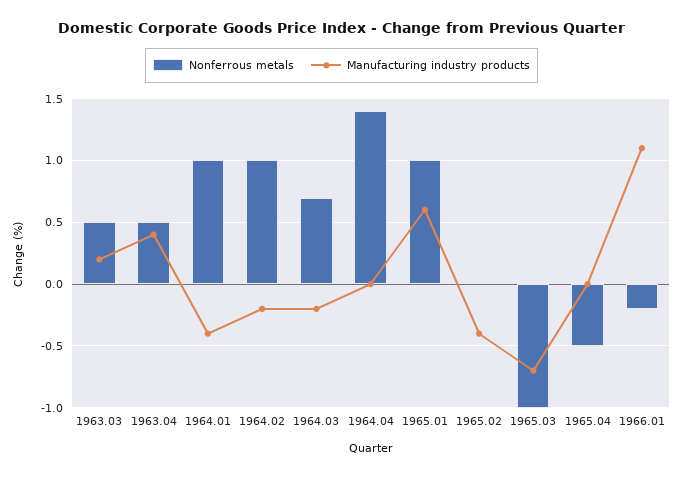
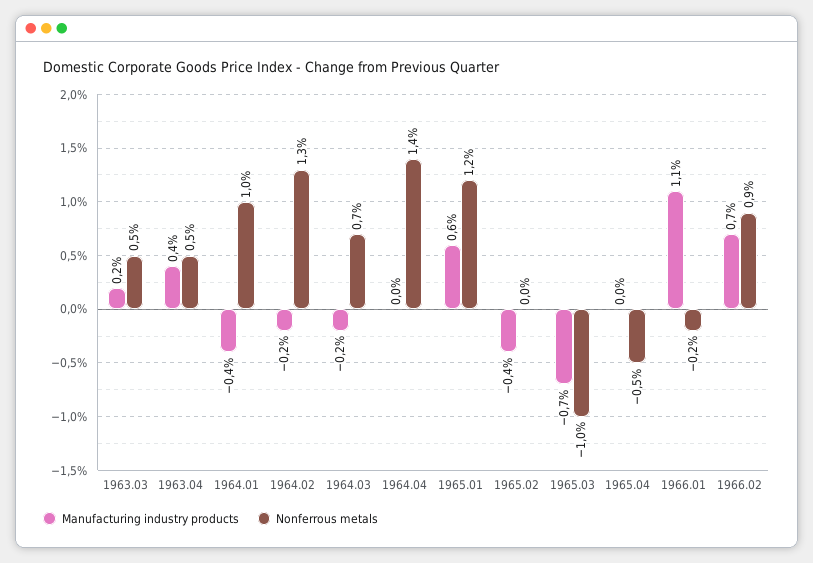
Nonferrous metals, 1964.02: 1 -> 1.3
Nonferrous metals, 1965.01: 1 -> 1.2
Manufacturing industry products, 1966.02: none -> 0.7
Nonferrous metals, 1966.02: none -> 0.9

